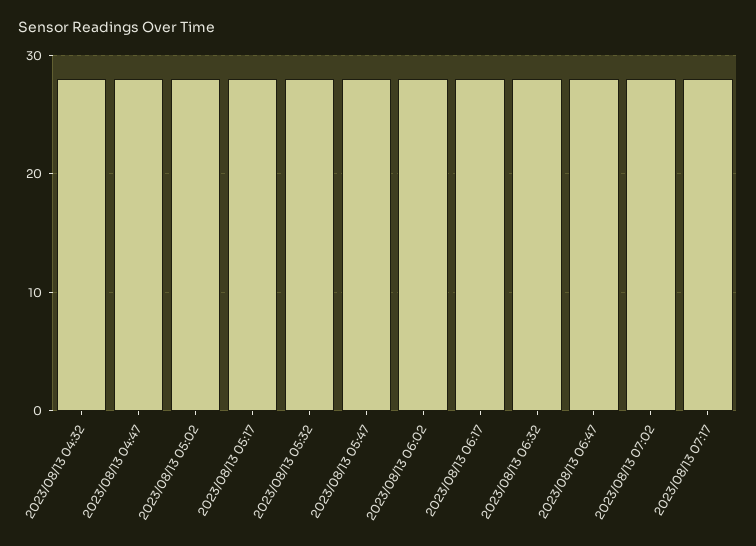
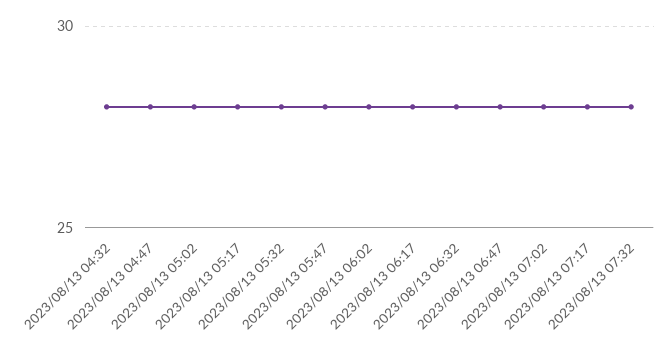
2023/08/13 07:32: none -> 28

